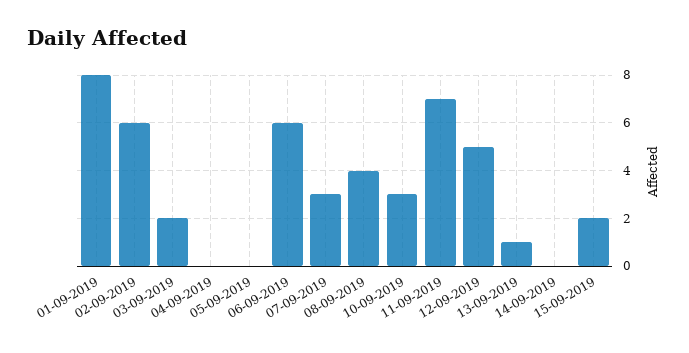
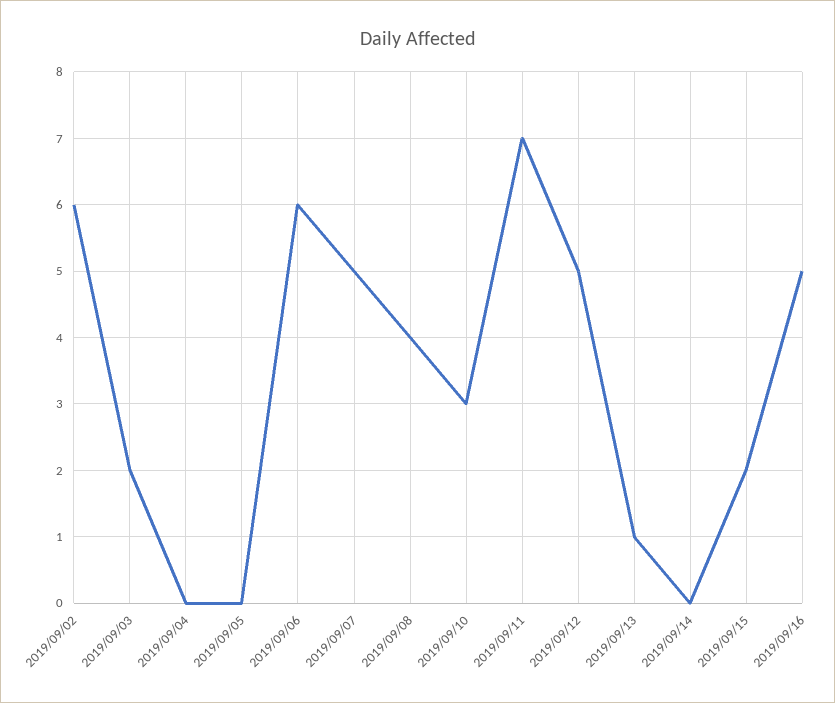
01-09-2019: 8 -> none
07-09-2019: 3 -> 5
2019/09/16: none -> 5

